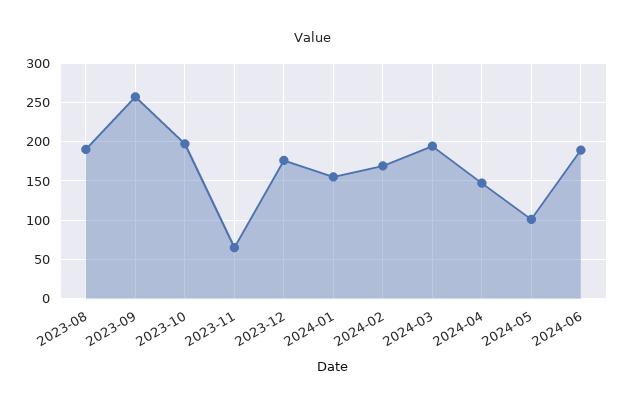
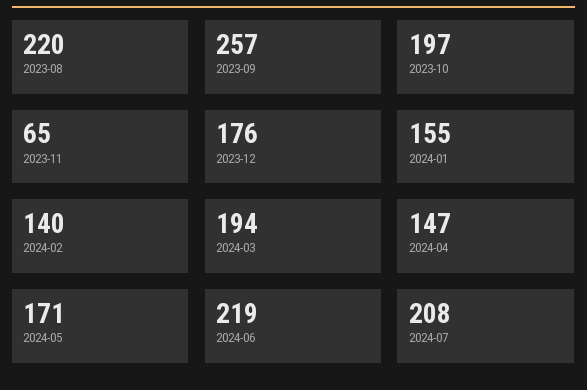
2023-08: 190 -> 220
2024-02: 170 -> 140
2024-05: 100 -> 171
2024-06: 190 -> 219
2024-07: none -> 208

